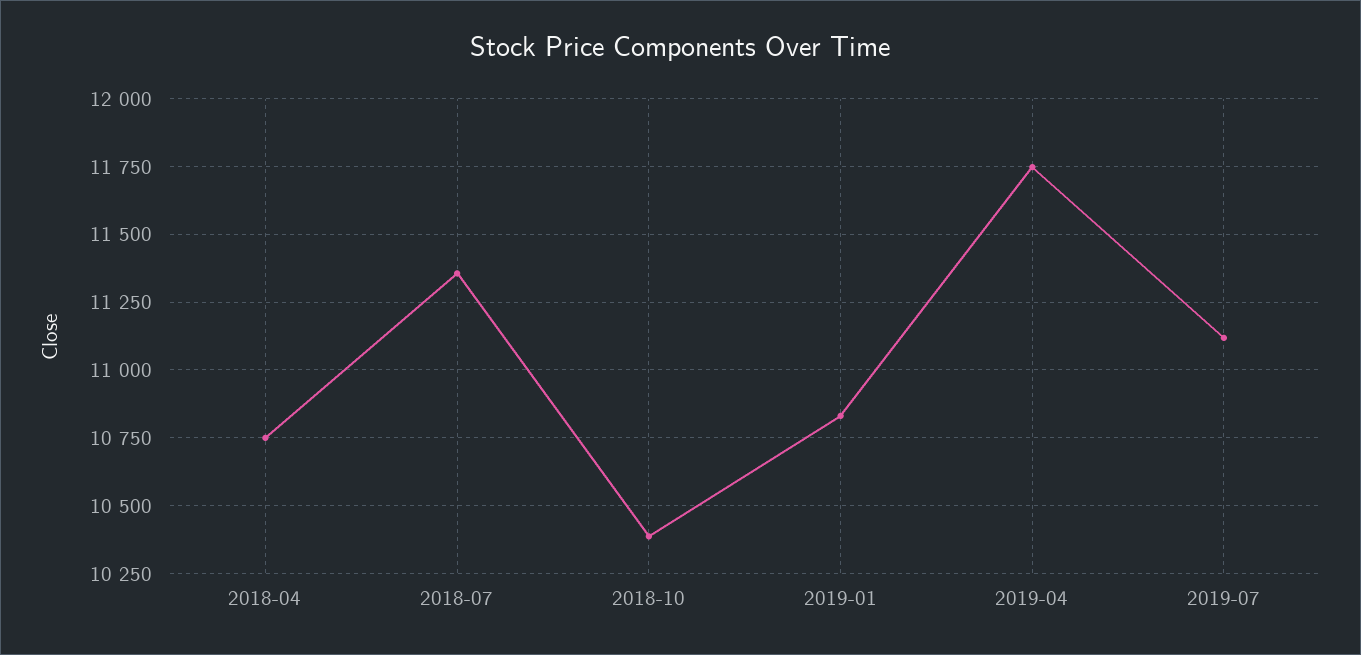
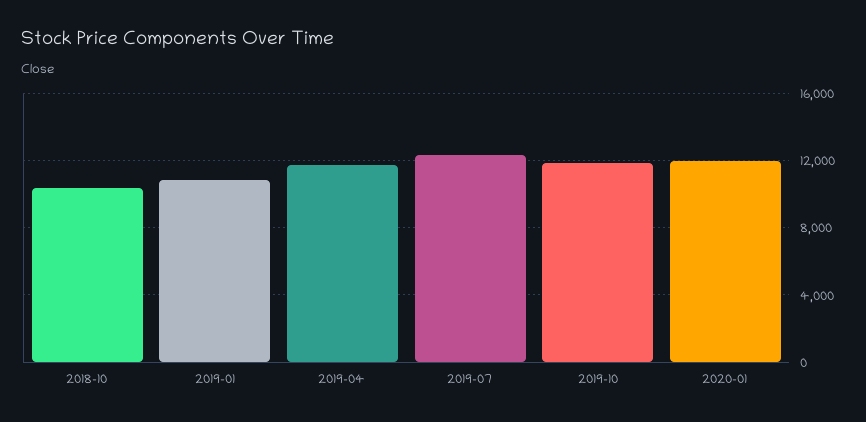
2018-04: 10750 -> none
2018-07: 11350 -> none
2019-07: 11125 -> 12500
2019-10: none -> 12000
2020-01: none -> 12000

